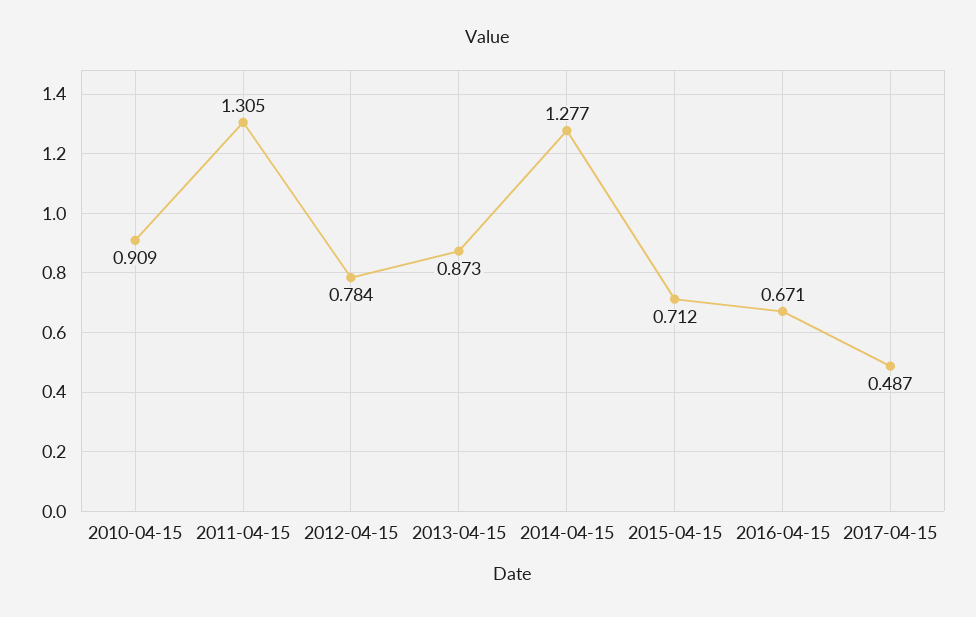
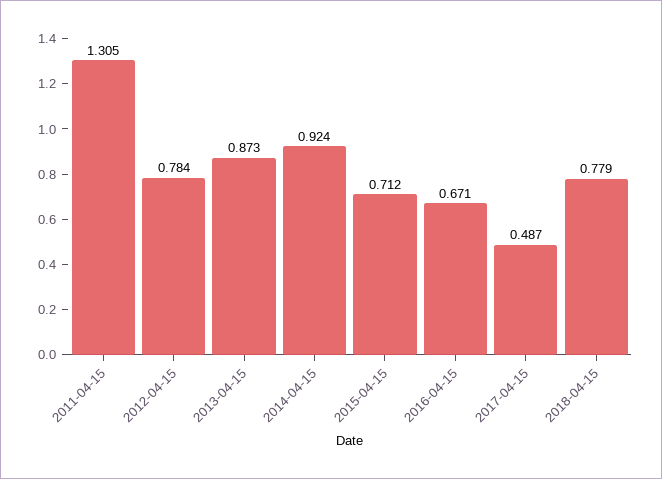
2010-04-15: 0.909 -> none
2014-04-15: 1.277 -> 0.924
2018-04-15: none -> 0.779

